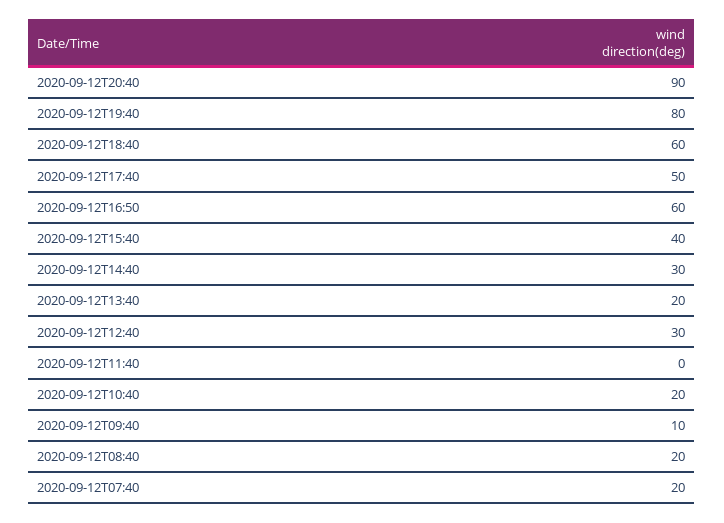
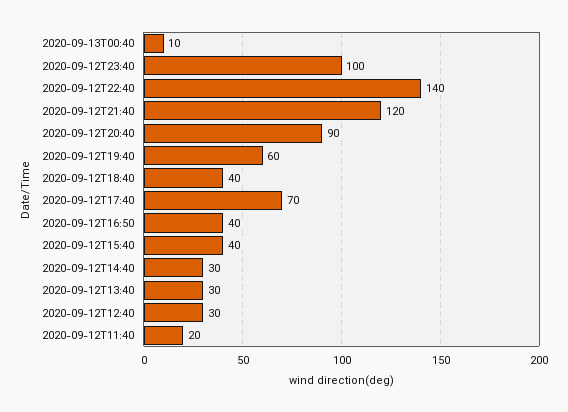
2020-09-12T19:40: 80 -> 60
2020-09-12T18:40: 60 -> 40
2020-09-12T17:40: 50 -> 70
2020-09-12T16:50: 60 -> 40
2020-09-12T13:40: 20 -> 30
2020-09-12T11:40: 0 -> 20
2020-09-12T10:40: 20 -> none
2020-09-12T09:40: 10 -> none
2020-09-12T08:40: 20 -> none
2020-09-12T07:40: 20 -> none
2020-09-13T00:40: none -> 10
2020-09-12T23:40: none -> 100
2020-09-12T22:40: none -> 140
2020-09-12T21:40: none -> 120

